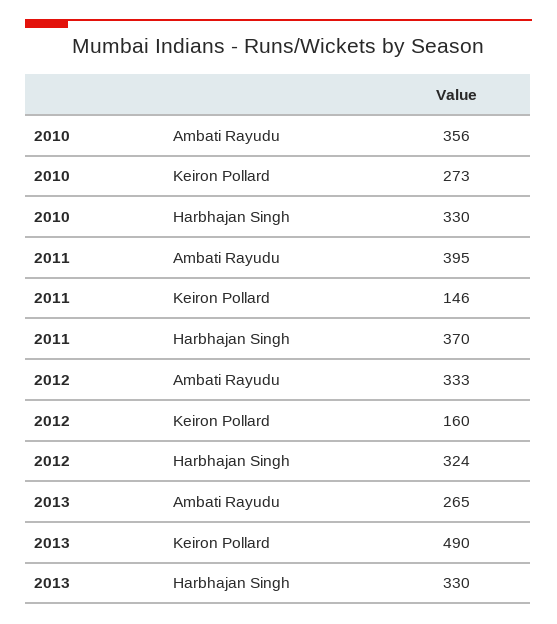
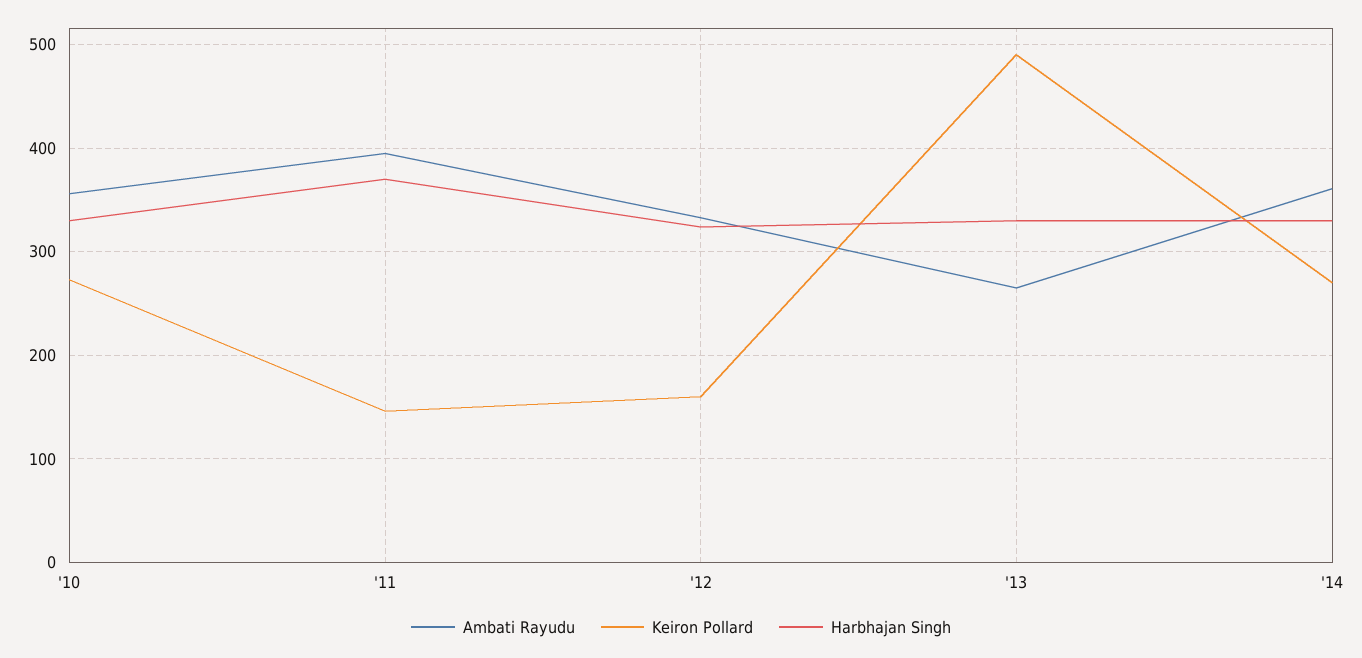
Ambati Rayudu, '14: none -> 360
Keiron Pollard, '14: none -> 270
Harbhajan Singh, '14: none -> 330

